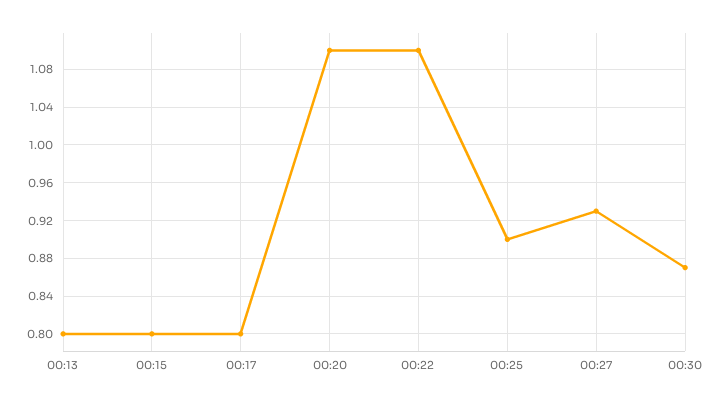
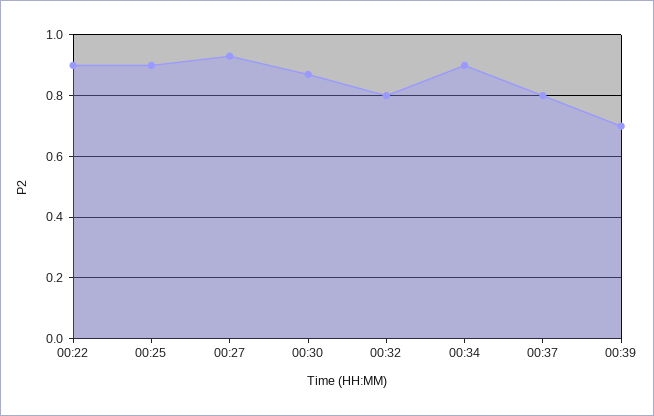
00:13: 0.8 -> none
00:15: 0.8 -> none
00:17: 0.8 -> none
00:20: 1.1 -> none
00:22: 1.1 -> 0.9
00:32: none -> 0.8
00:34: none -> 0.9
00:37: none -> 0.8
00:39: none -> 0.7

